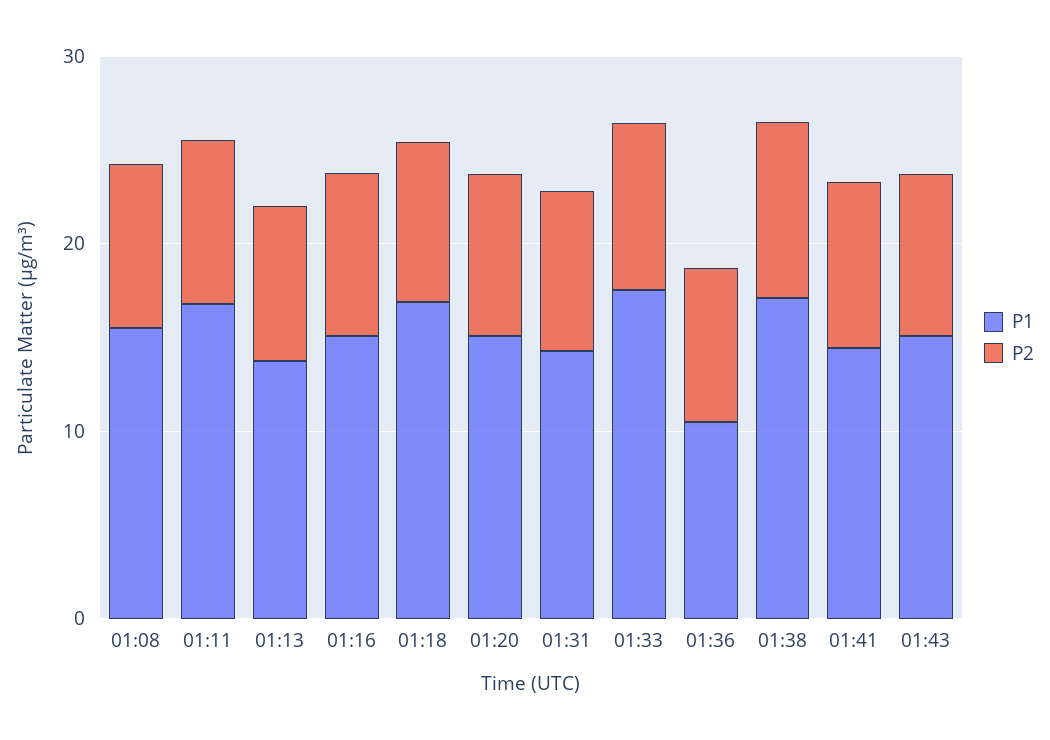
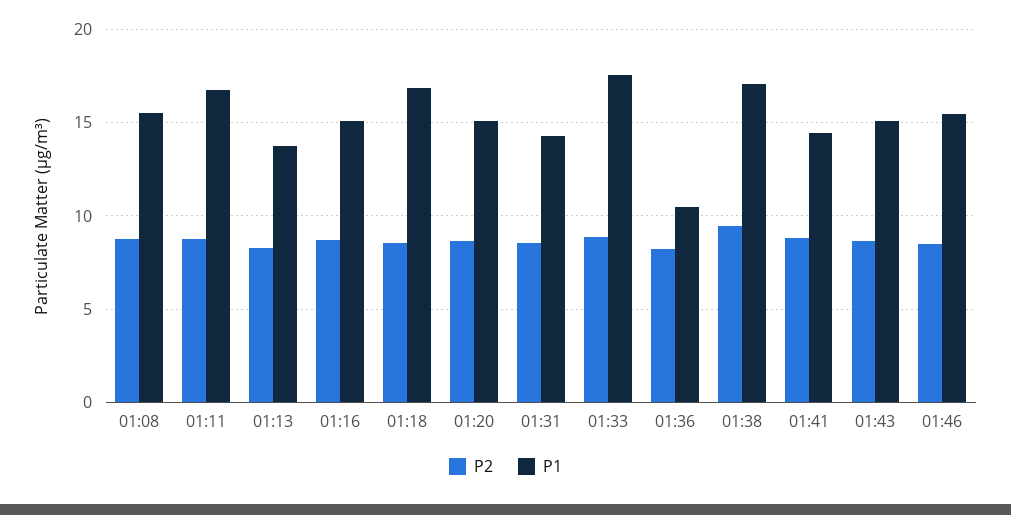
P2, 01:46: none -> 8.5
P1, 01:46: none -> 15.5

